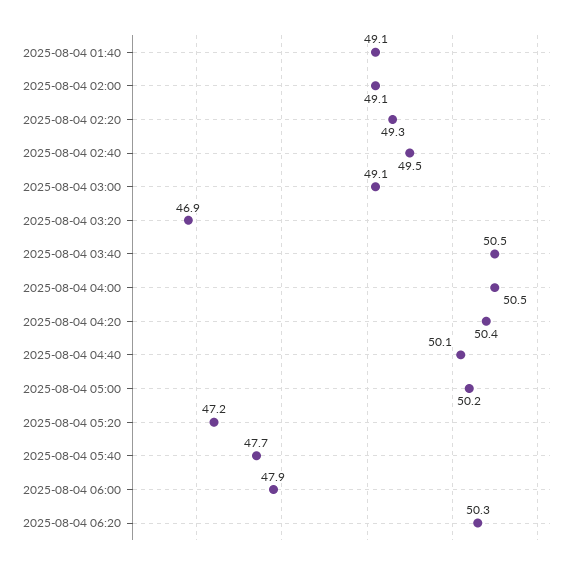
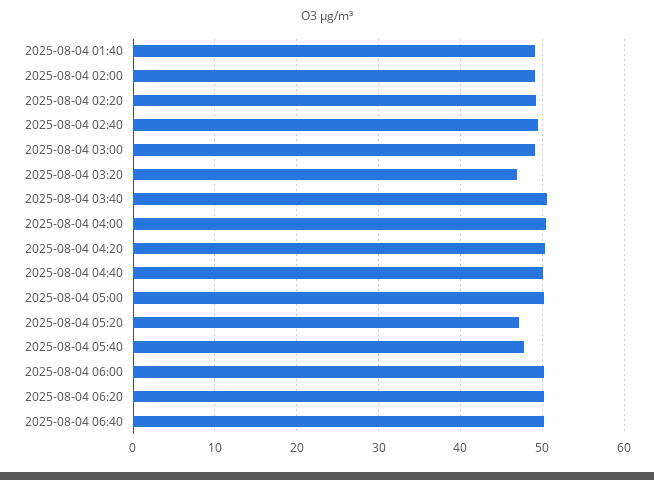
2025-08-04 06:00: 47.9 -> 50
2025-08-04 06:40: none -> 50

